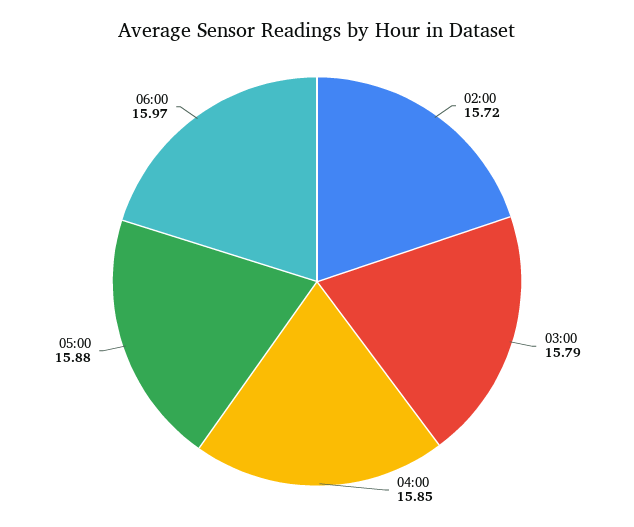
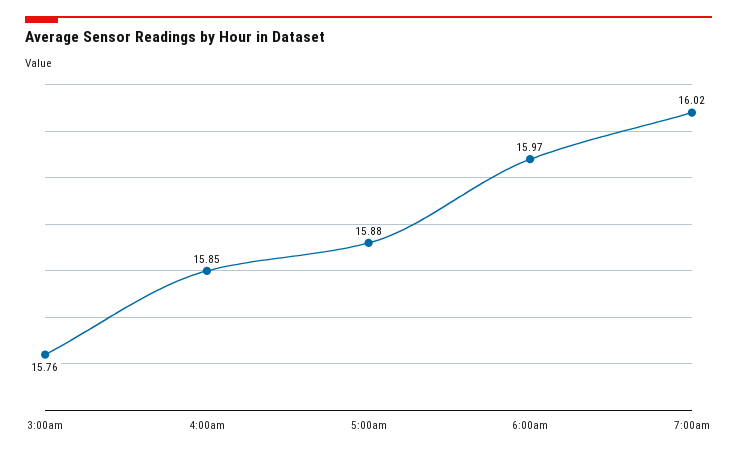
02:00: 15.72 -> none
03:00: 15.79 -> 15.76
7:00am: none -> 16.02

